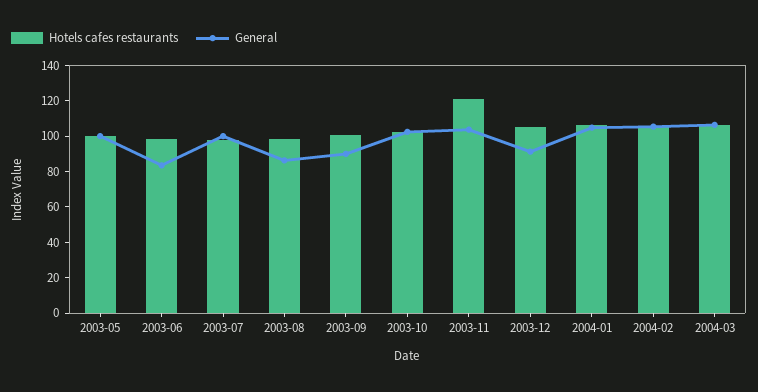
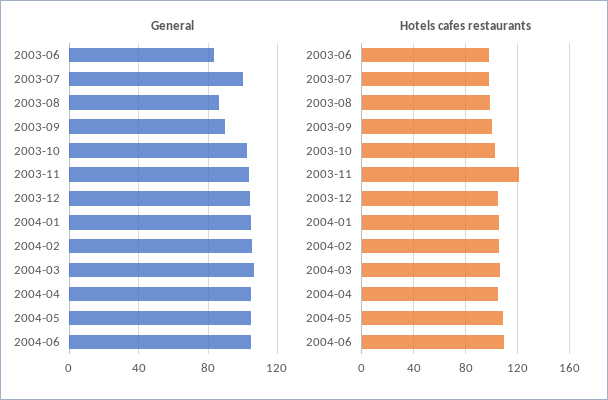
Hotels cafes restaurants, 2003-05: 100 -> none
General, 2003-05: 100 -> none
General, 2003-12: 90 -> 105
General, 2004-04: none -> 105
General, 2004-05: none -> 105
General, 2004-06: none -> 105
Hotels cafes restaurants, 2004-04: none -> 105
Hotels cafes restaurants, 2004-05: none -> 110
Hotels cafes restaurants, 2004-06: none -> 110

